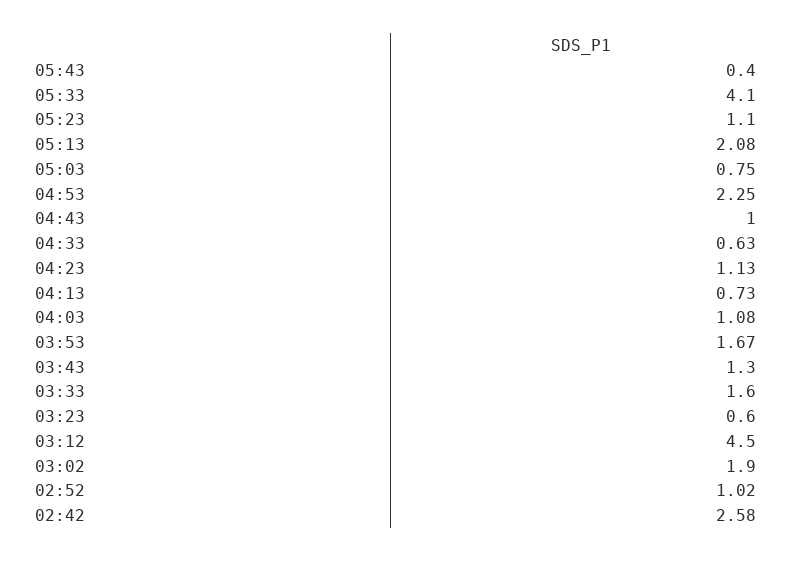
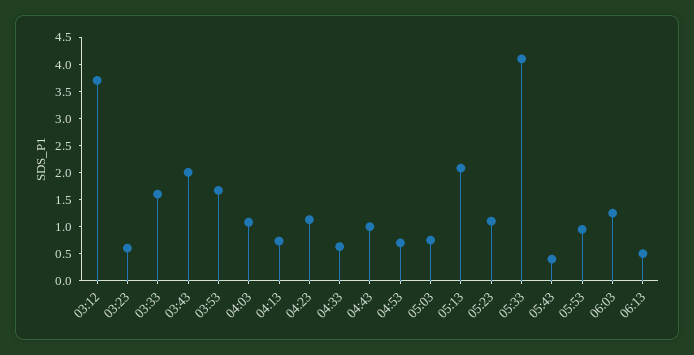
04:53: 2.25 -> 0.75
03:43: 1.3 -> 2
03:12: 4.5 -> 3.75
03:02: 1.9 -> none
02:52: 1.02 -> none
02:42: 2.58 -> none
05:53: none -> 1
06:03: none -> 1.25
06:13: none -> 0.5

